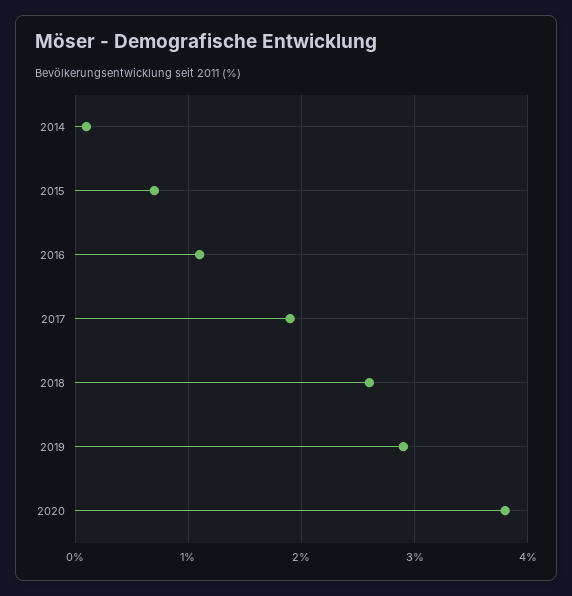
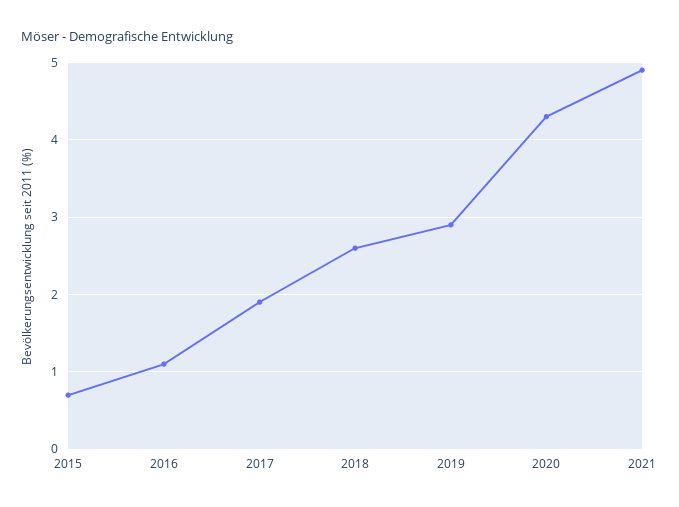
2014: 0.1 -> none
2020: 3.8 -> 4.3
2021: none -> 4.9

